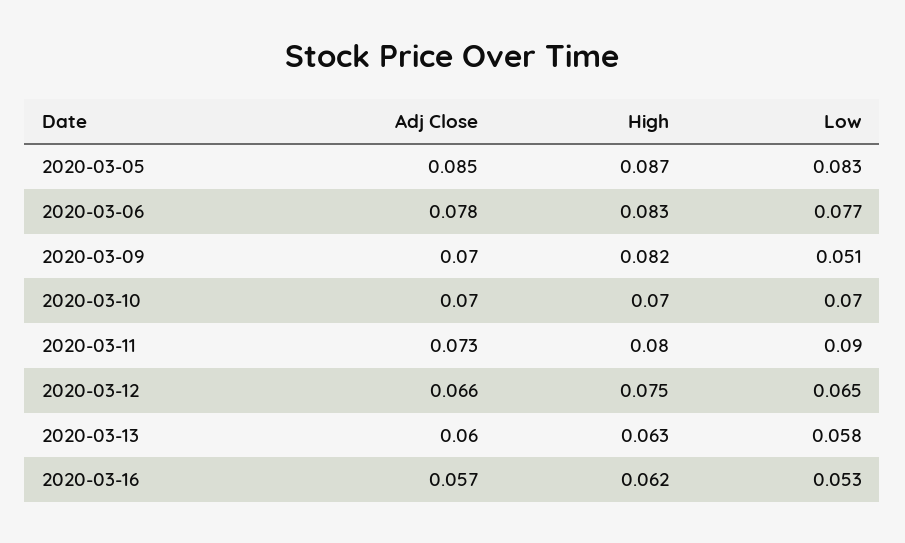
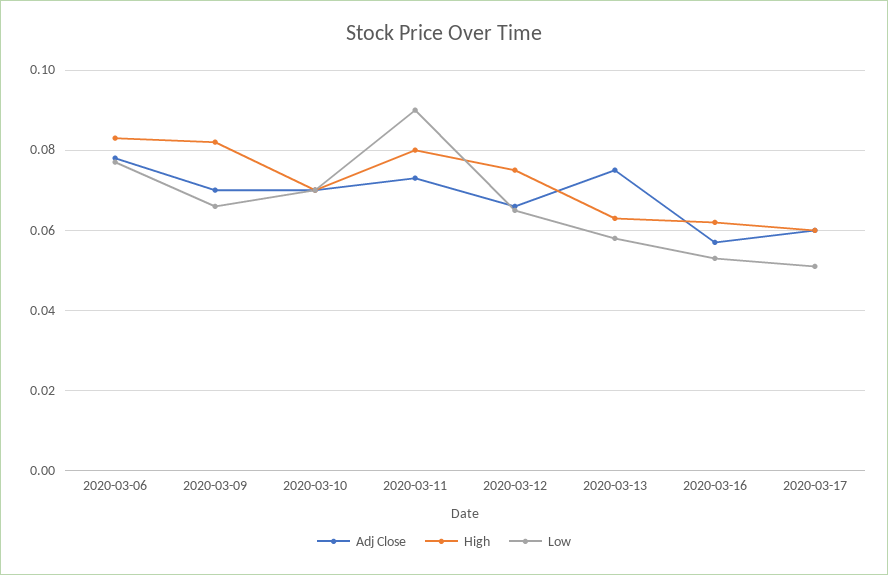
Adj Close, 2020-03-05: 0.085 -> none
High, 2020-03-05: 0.087 -> none
Low, 2020-03-05: 0.083 -> none
Low, 2020-03-09: 0.051 -> 0.065
Adj Close, 2020-03-13: 0.06 -> 0.075
Adj Close, 2020-03-17: none -> 0.06
High, 2020-03-17: none -> 0.06
Low, 2020-03-17: none -> 0.05

